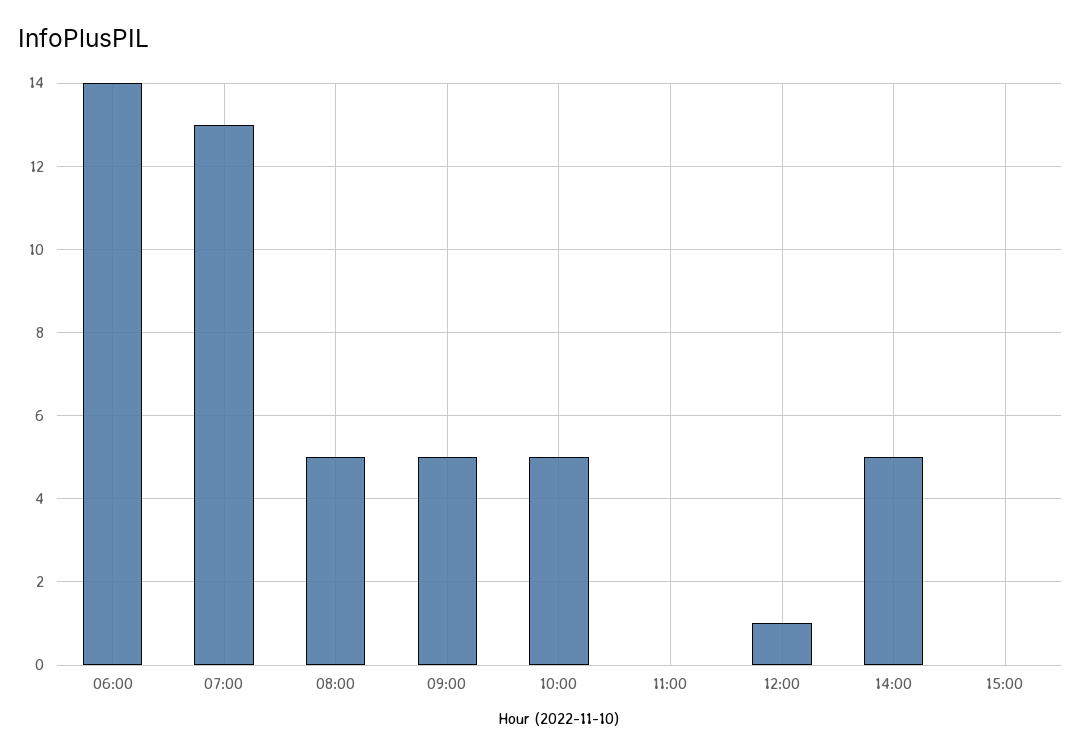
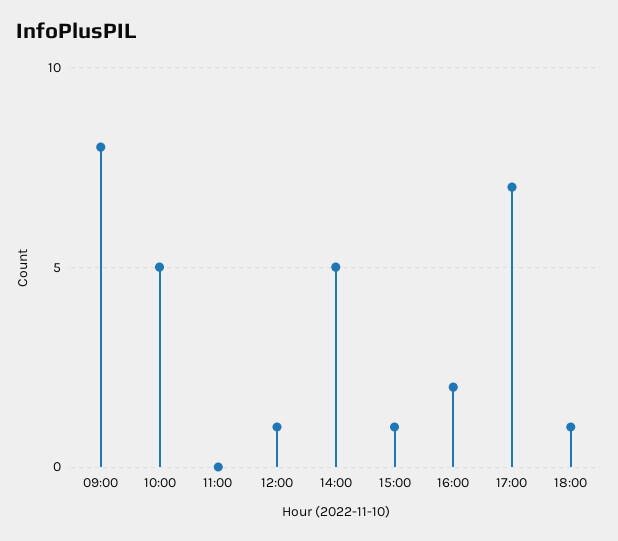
06:00: 14 -> none
07:00: 13 -> none
08:00: 5 -> none
09:00: 5 -> 8
15:00: 0 -> 1
16:00: none -> 2
17:00: none -> 7
18:00: none -> 1

